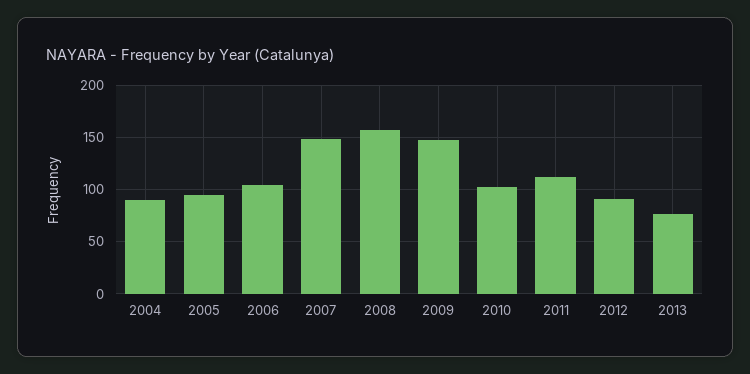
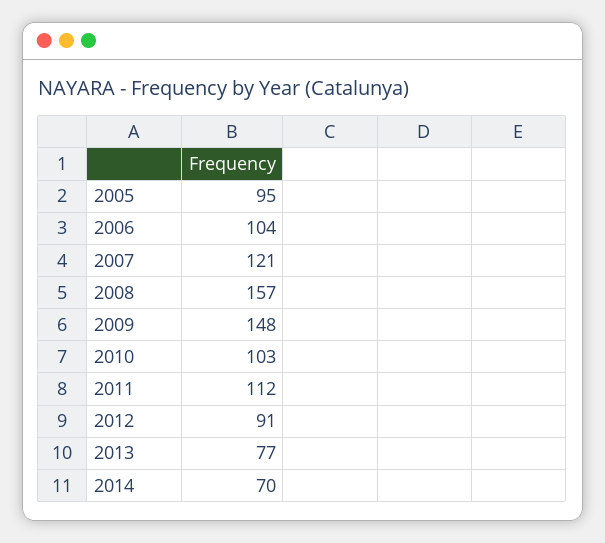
2004: 90 -> none
2007: 150 -> 121
2014: none -> 70

